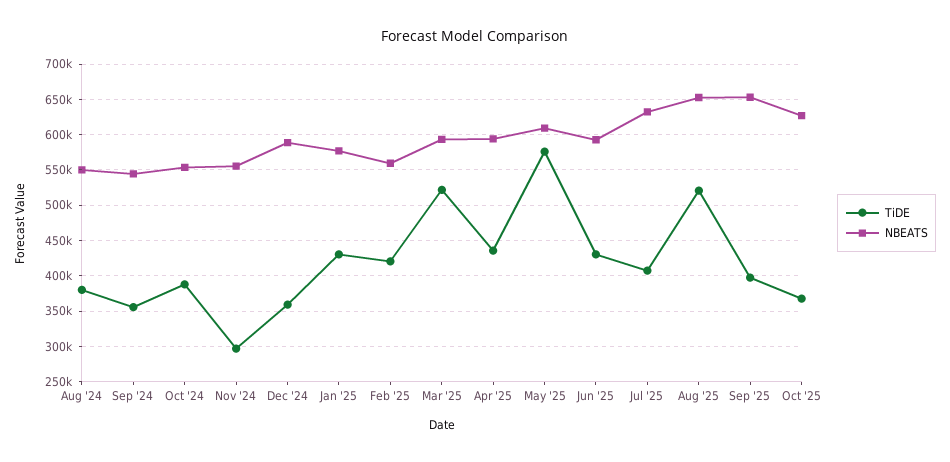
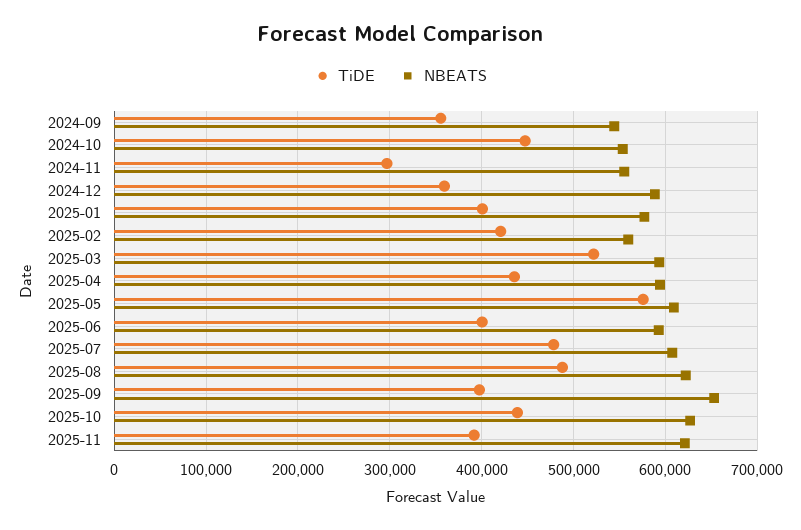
TiDE, Aug '24: 380000 -> none
NBEATS, Aug '24: 550000 -> none
TiDE, Oct '24: 390000 -> 450000
TiDE, Jan '25: 430000 -> 400000
TiDE, Jun '25: 430000 -> 400000
TiDE, Jul '25: 410000 -> 480000
NBEATS, Jul '25: 630000 -> 610000
TiDE, Aug '25: 520000 -> 490000
NBEATS, Aug '25: 650000 -> 620000
TiDE, Oct '25: 370000 -> 440000
TiDE, 2025-11: none -> 390000
NBEATS, 2025-11: none -> 620000

